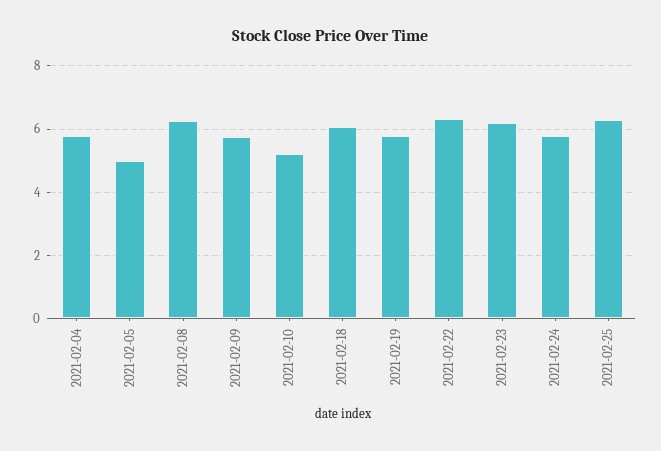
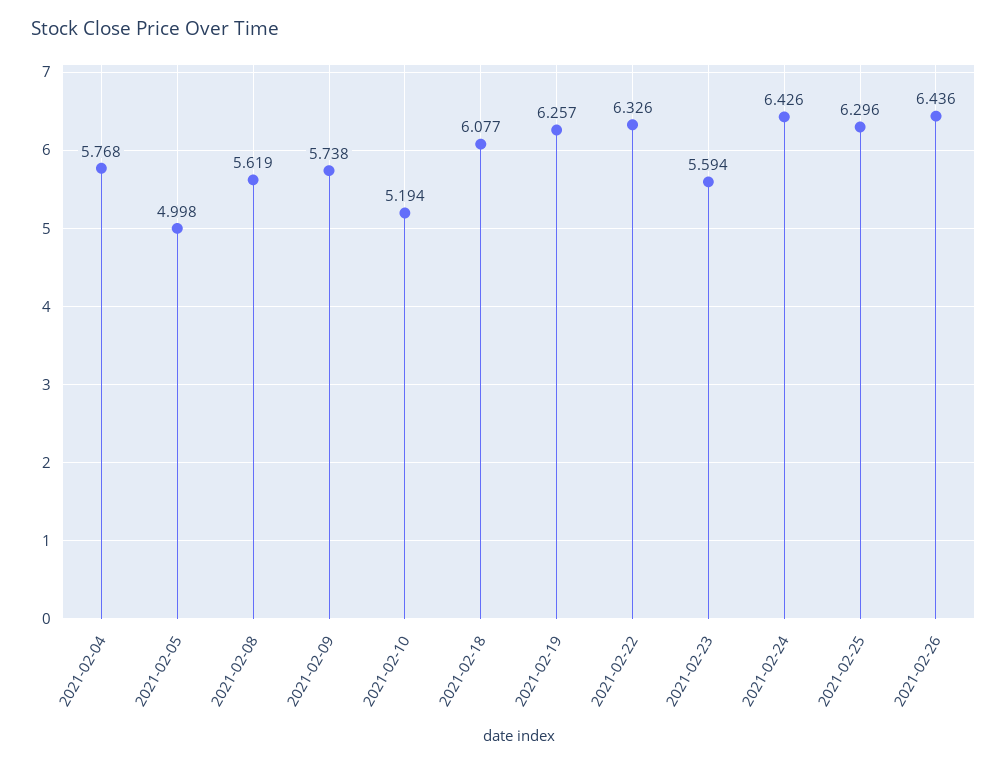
2021-02-08: 6.2 -> 5.619
2021-02-19: 5.8 -> 6.257
2021-02-23: 6.2 -> 5.594
2021-02-24: 5.8 -> 6.426
2021-02-26: none -> 6.436

